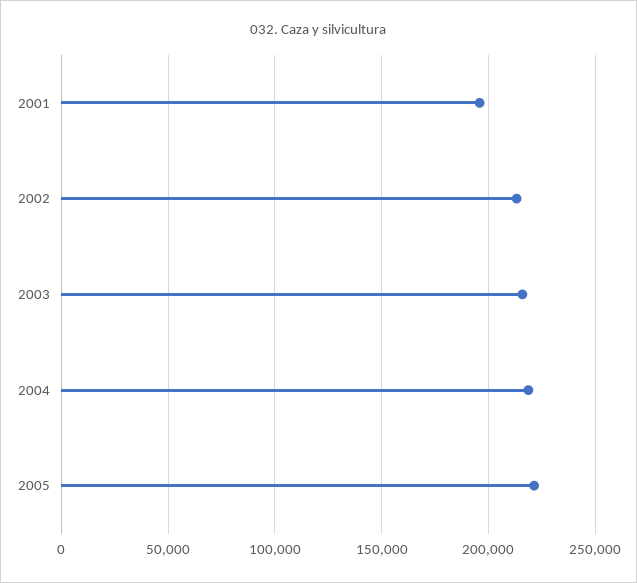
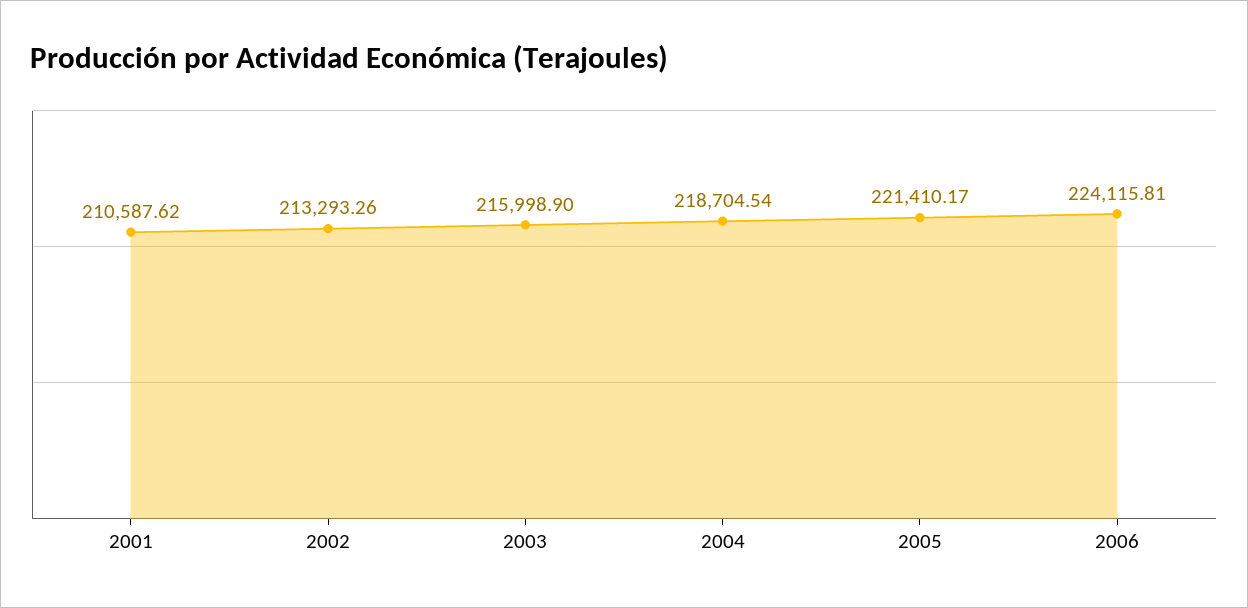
2001: 195000 -> 210587.62
2006: none -> 224115.81

